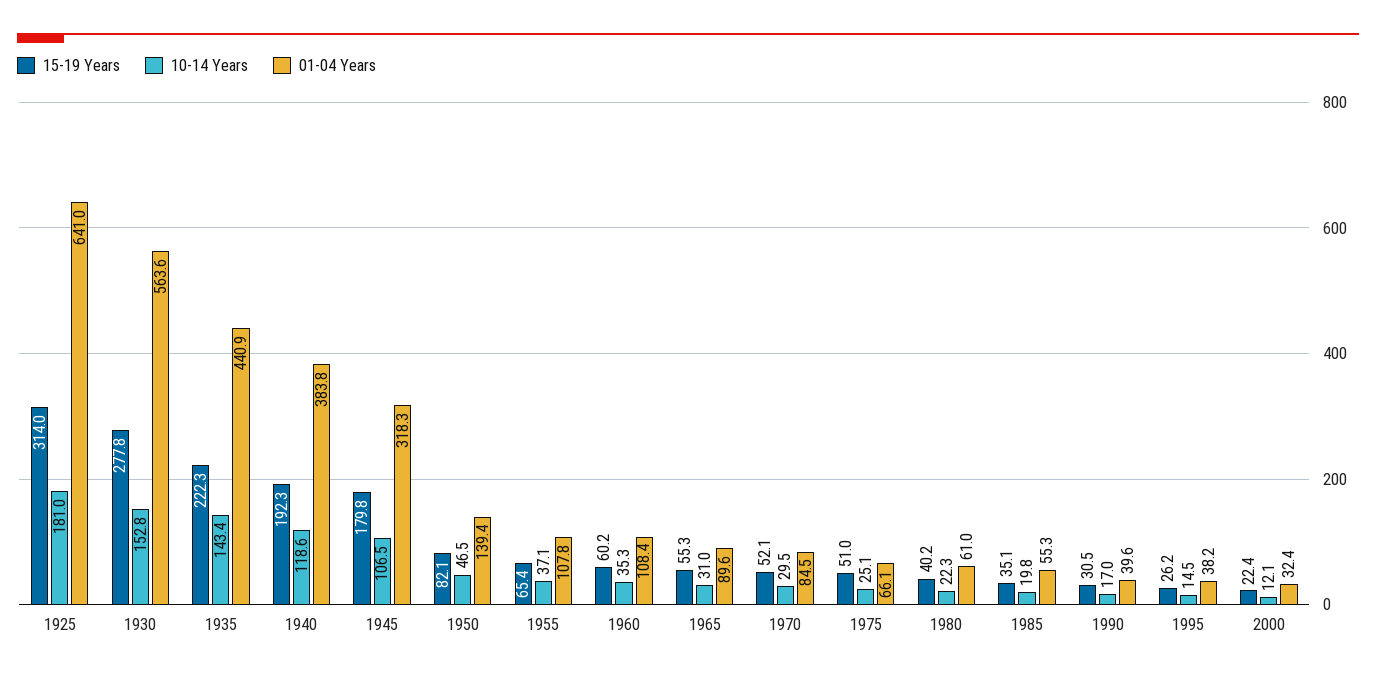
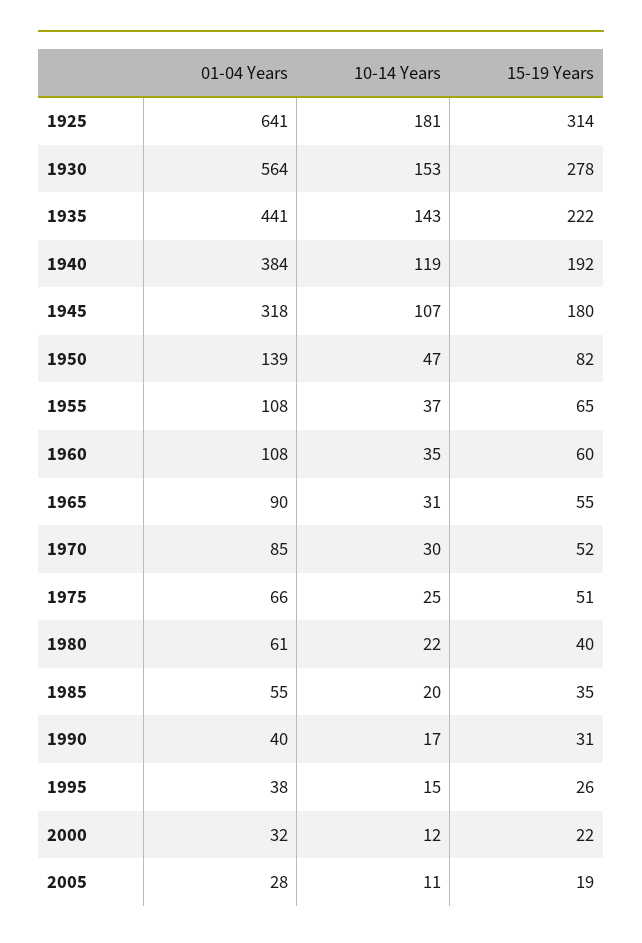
01-04 Years, 2005: none -> 28
10-14 Years, 2005: none -> 11
15-19 Years, 2005: none -> 19

